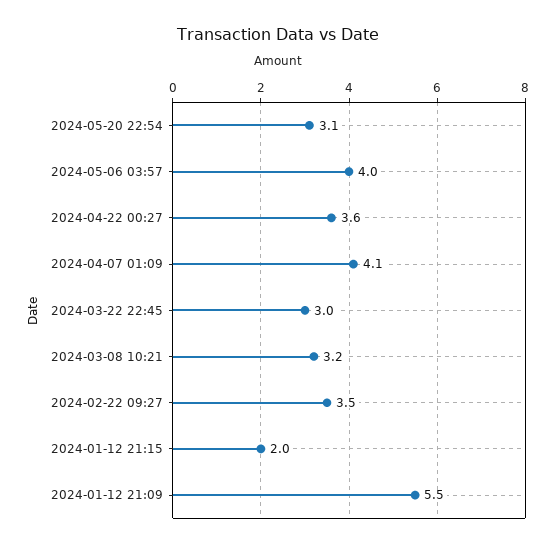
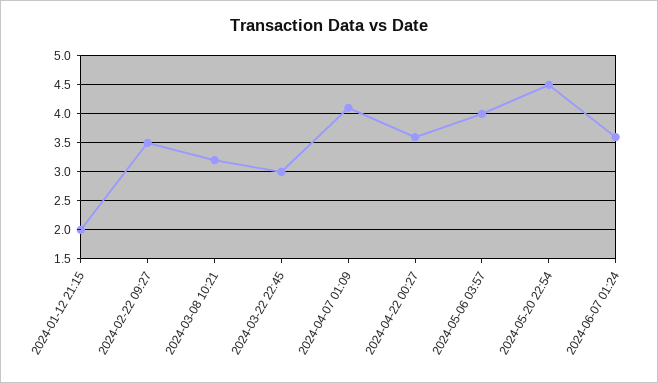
2024-05-20 22:54: 3.1 -> 4.5
2024-01-12 21:09: 5.5 -> none
2024-06-07 01:24: none -> 3.5

